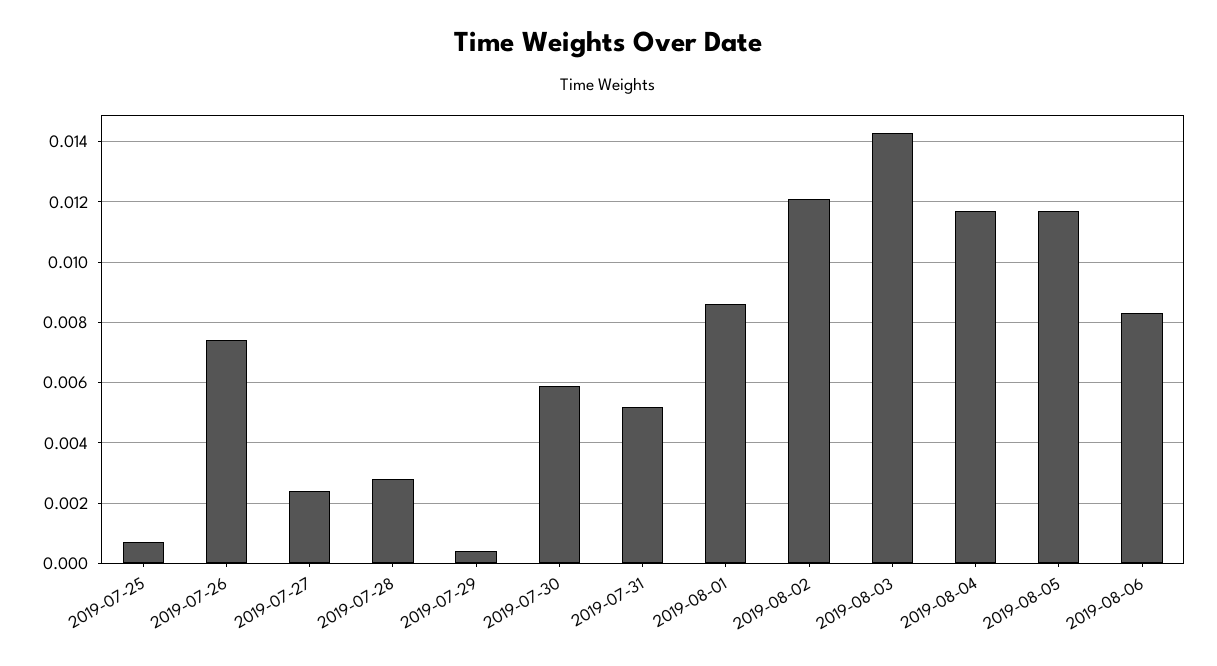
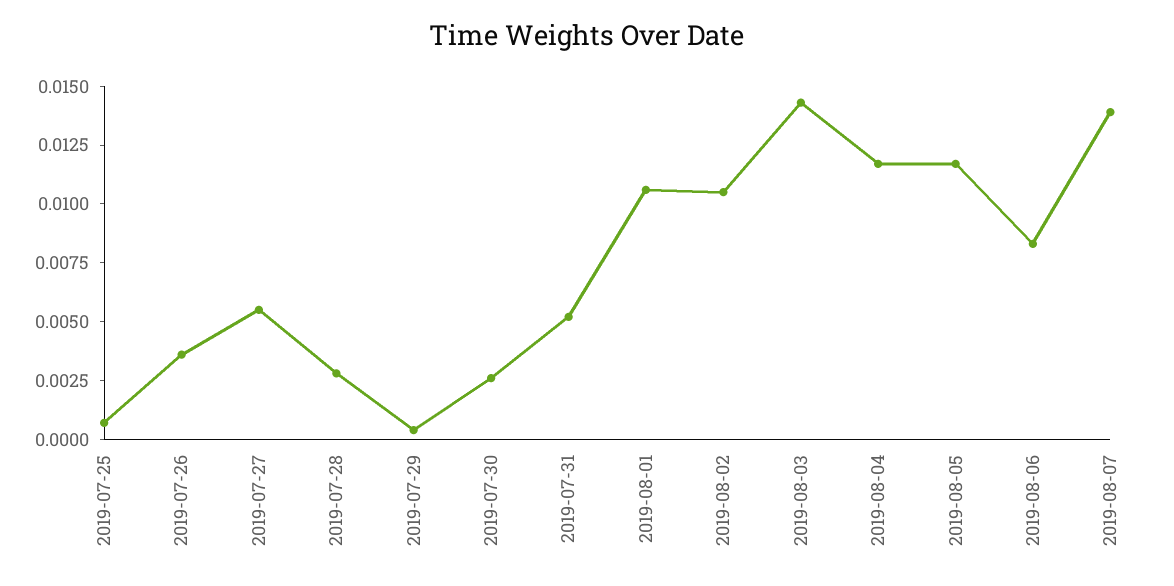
2019-07-26: 0.0075 -> 0.0035
2019-07-27: 0.0025 -> 0.0055
2019-07-30: 0.006 -> 0.0025
2019-08-01: 0.0085 -> 0.0105
2019-08-02: 0.012 -> 0.0105
2019-08-07: none -> 0.014

